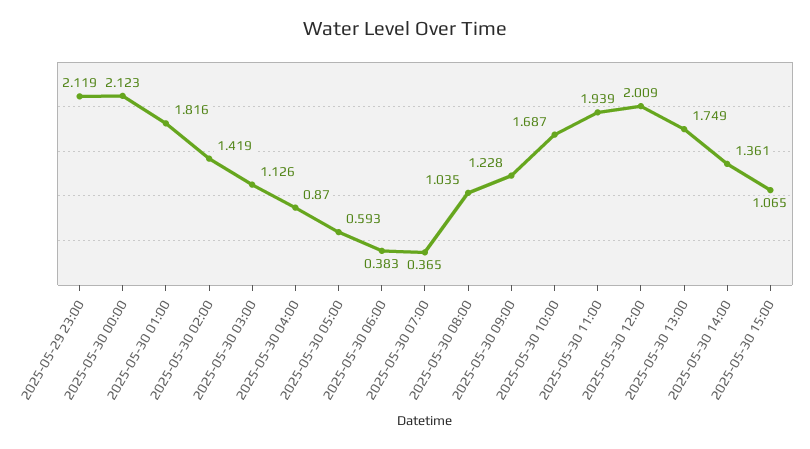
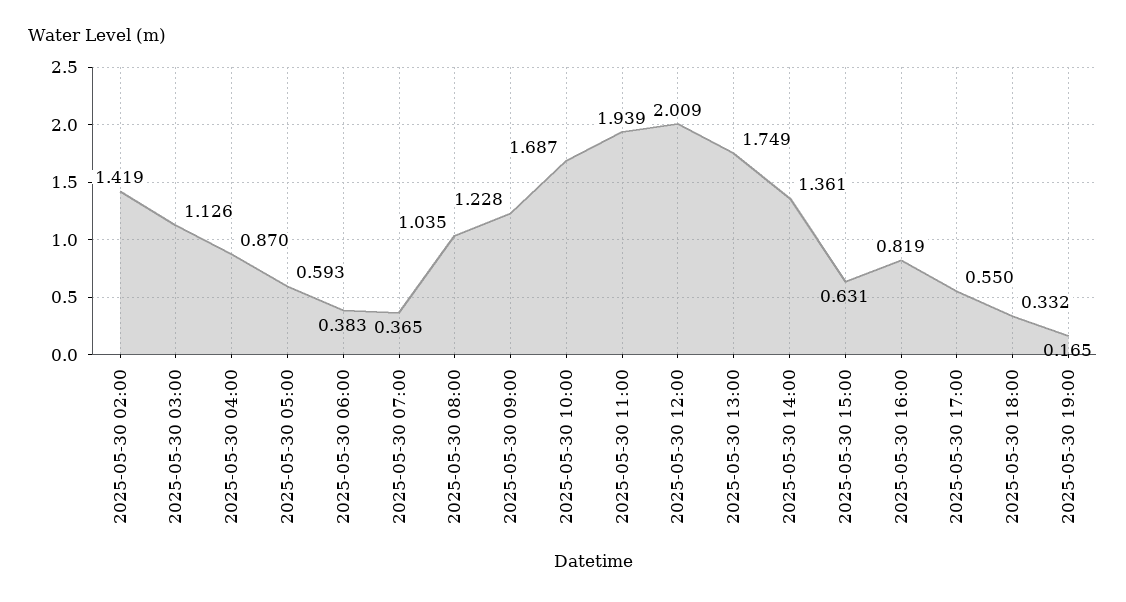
2025-05-29 23:00: 2.119 -> none
2025-05-30 00:00: 2.123 -> none
2025-05-30 01:00: 1.816 -> none
2025-05-30 15:00: 1.065 -> 0.631
2025-05-30 16:00: none -> 0.819
2025-05-30 17:00: none -> 0.55
2025-05-30 18:00: none -> 0.332
2025-05-30 19:00: none -> 0.165

